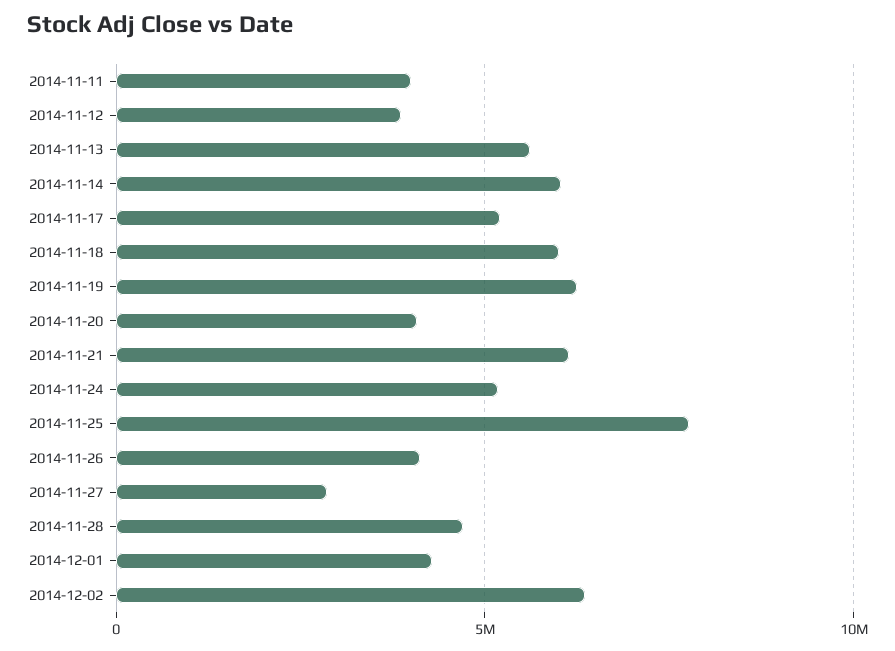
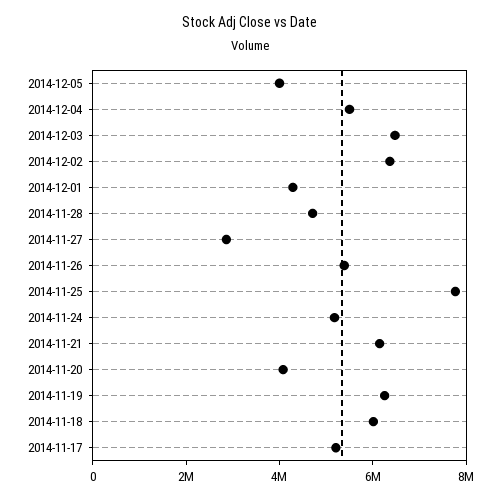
2014-11-11: 4000000 -> none
2014-11-12: 4000000 -> none
2014-11-13: 5500000 -> none
2014-11-14: 6000000 -> none
2014-11-26: 4000000 -> 5500000
2014-12-05: none -> 4000000
2014-12-04: none -> 5500000
2014-12-03: none -> 6500000

